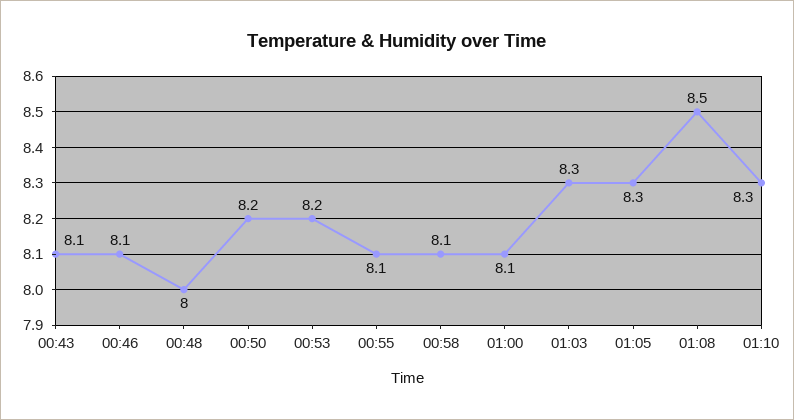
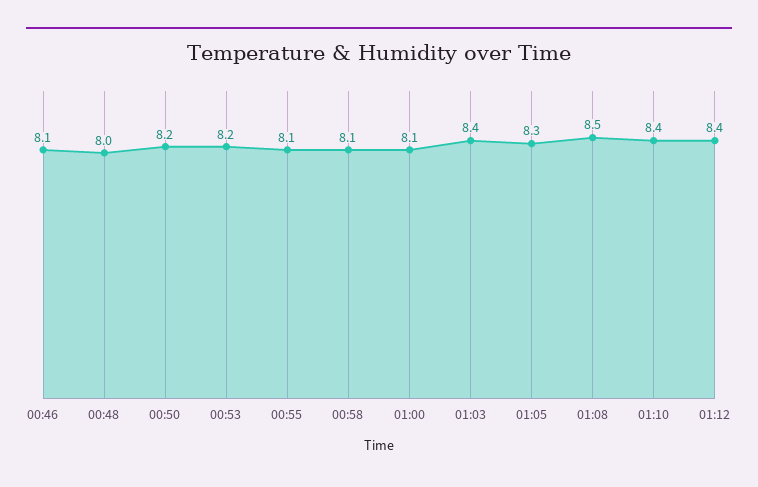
00:43: 8.1 -> none
01:03: 8.3 -> 8.4
01:10: 8.3 -> 8.4
01:12: none -> 8.4

